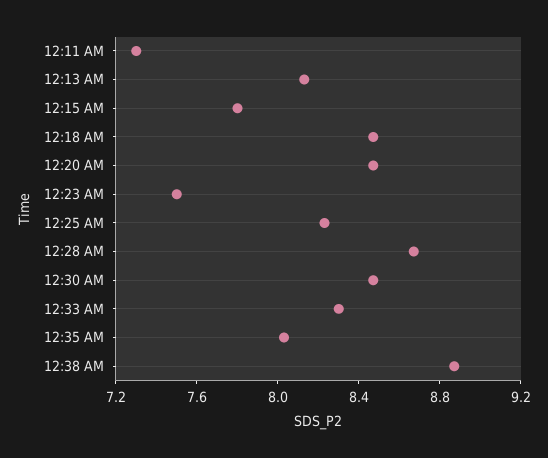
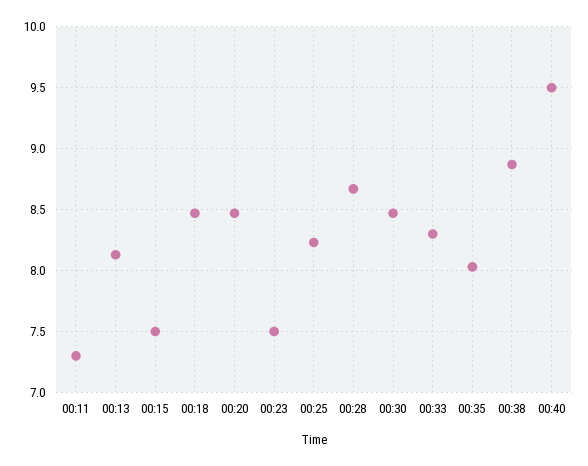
12:15 AM: 7.8 -> 7.5
00:40: none -> 9.5

